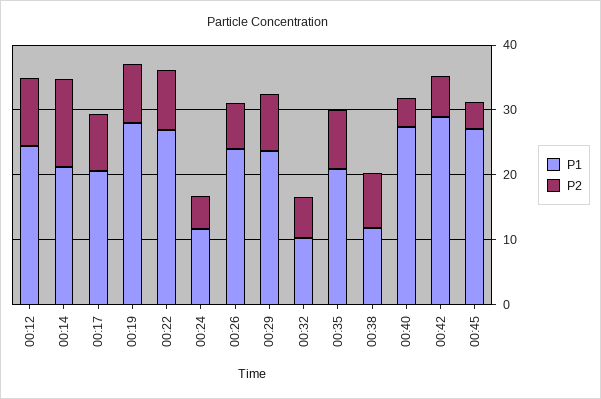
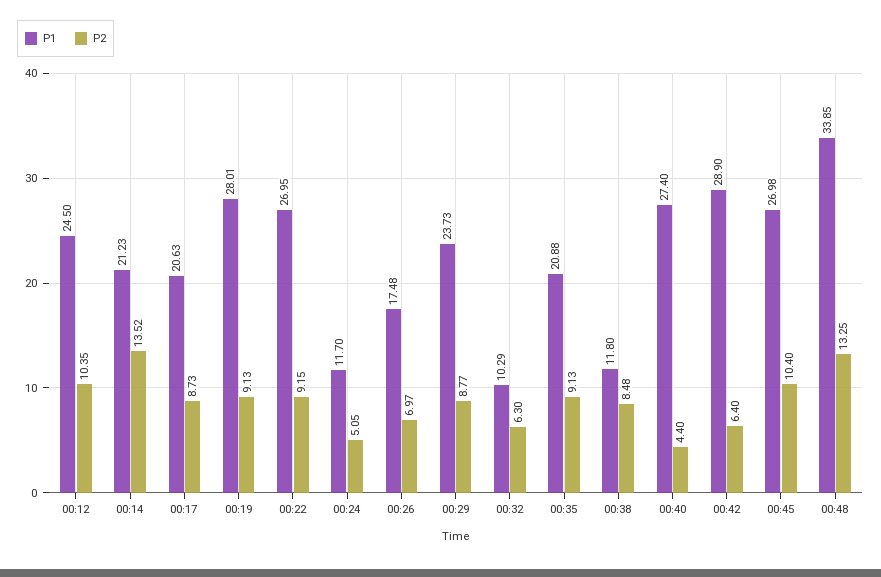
P1, 00:26: 24 -> 17.48
P2, 00:45: 4 -> 10.4
P1, 00:48: none -> 33.85
P2, 00:48: none -> 13.25

